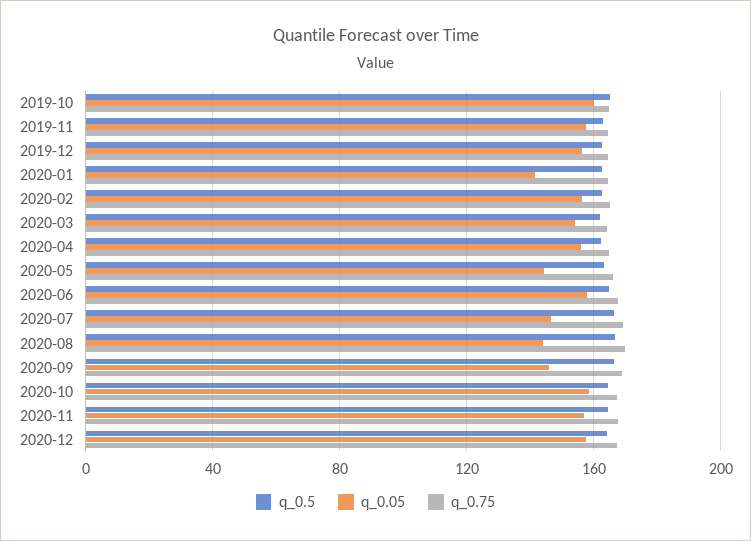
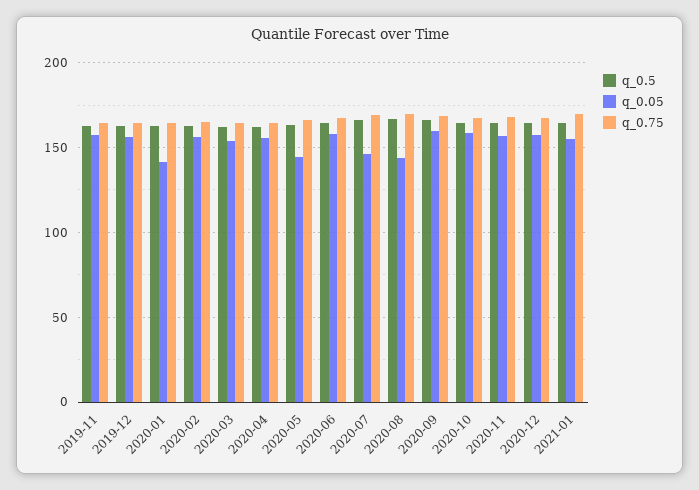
q_0.5, 2019-10: 165 -> none
q_0.05, 2019-10: 160 -> none
q_0.75, 2019-10: 165 -> none
q_0.05, 2020-09: 145 -> 160
q_0.5, 2021-01: none -> 165
q_0.05, 2021-01: none -> 155
q_0.75, 2021-01: none -> 170

